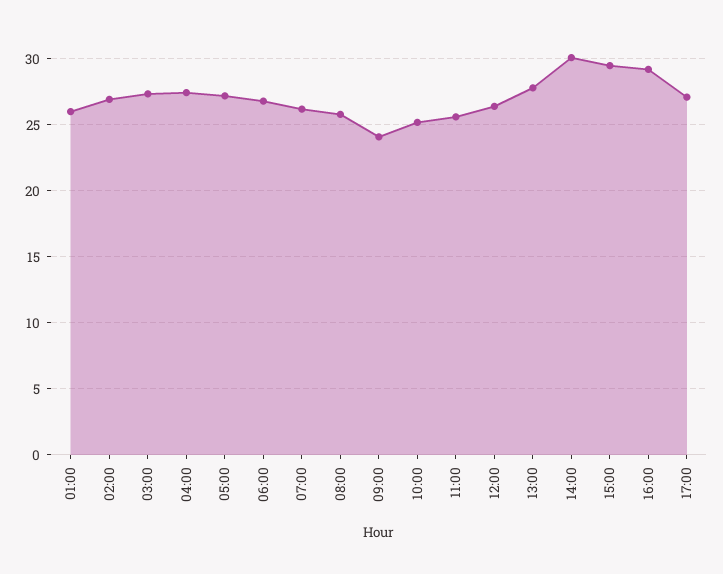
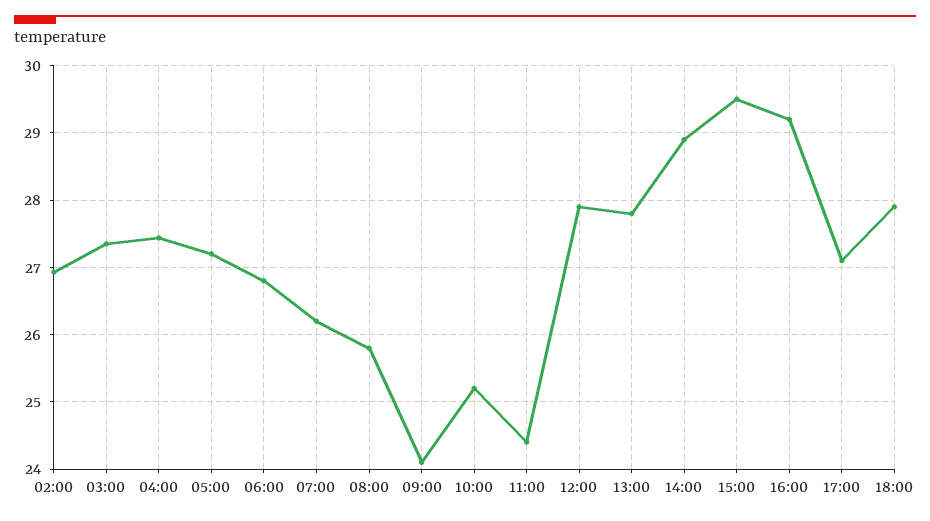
01:00: 26 -> none
11:00: 25.5 -> 24.4
12:00: 26.5 -> 27.9
14:00: 30 -> 28.9
18:00: none -> 27.9

